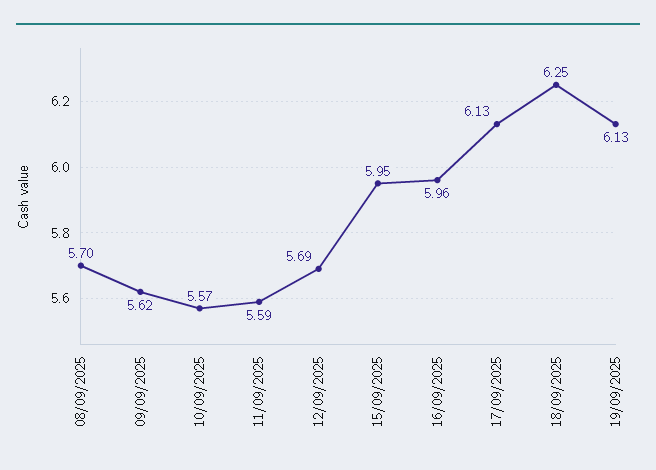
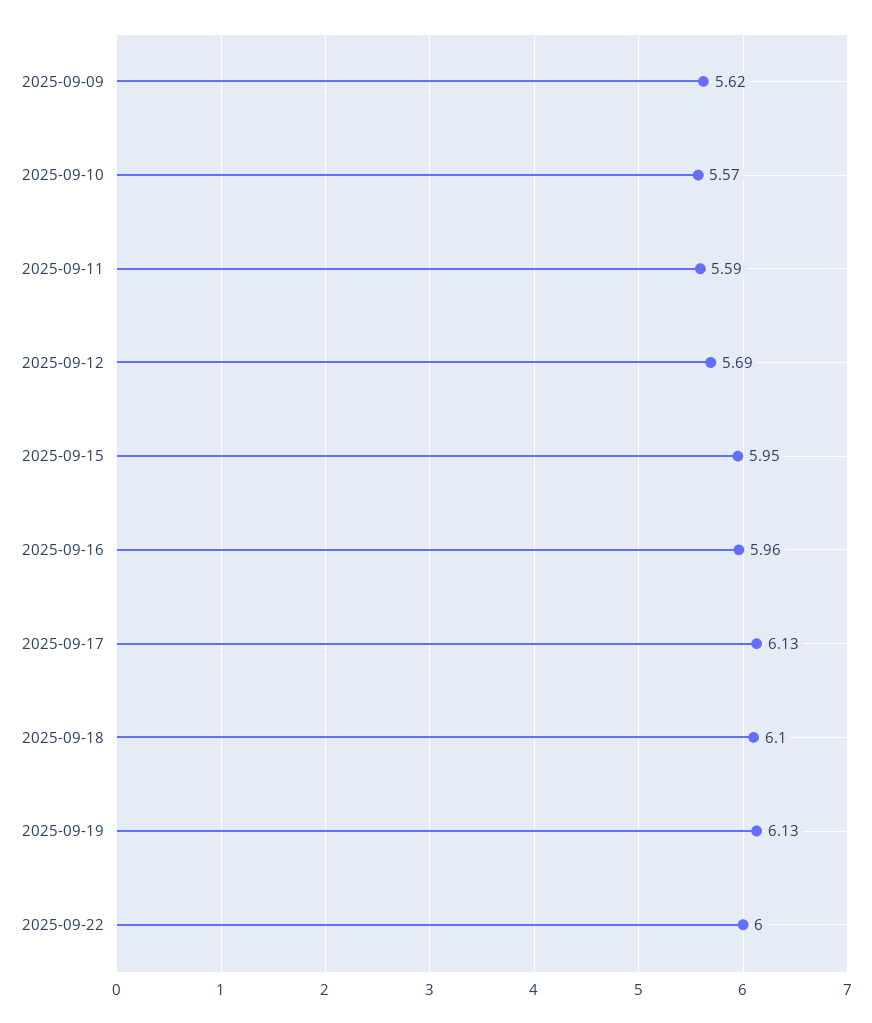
08/09/2025: 5.7 -> none
18/09/2025: 6.25 -> 6.1
2025-09-22: none -> 6

